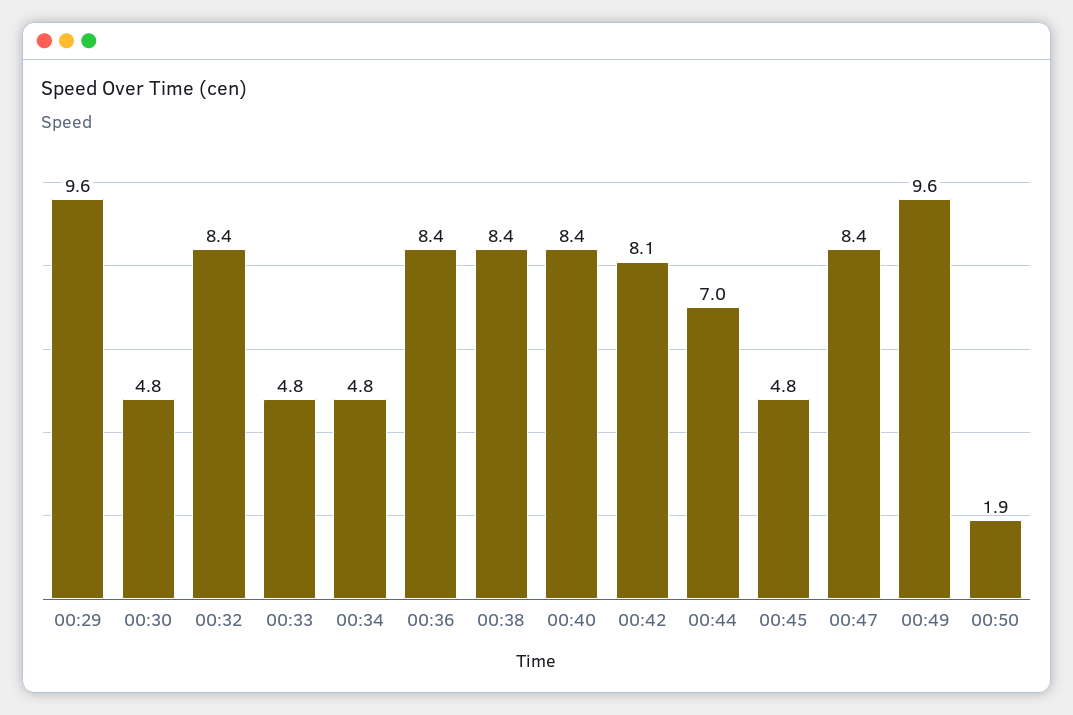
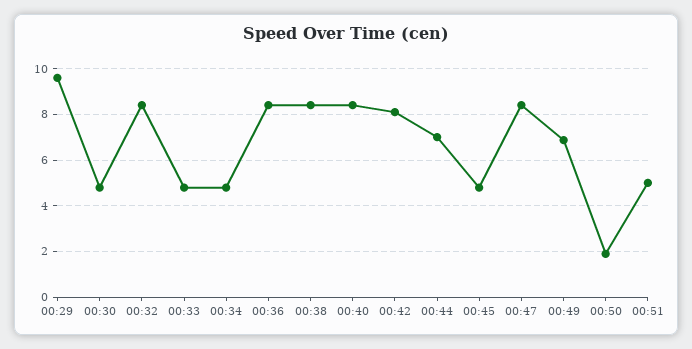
00:49: 9.6 -> 7
00:51: none -> 5

